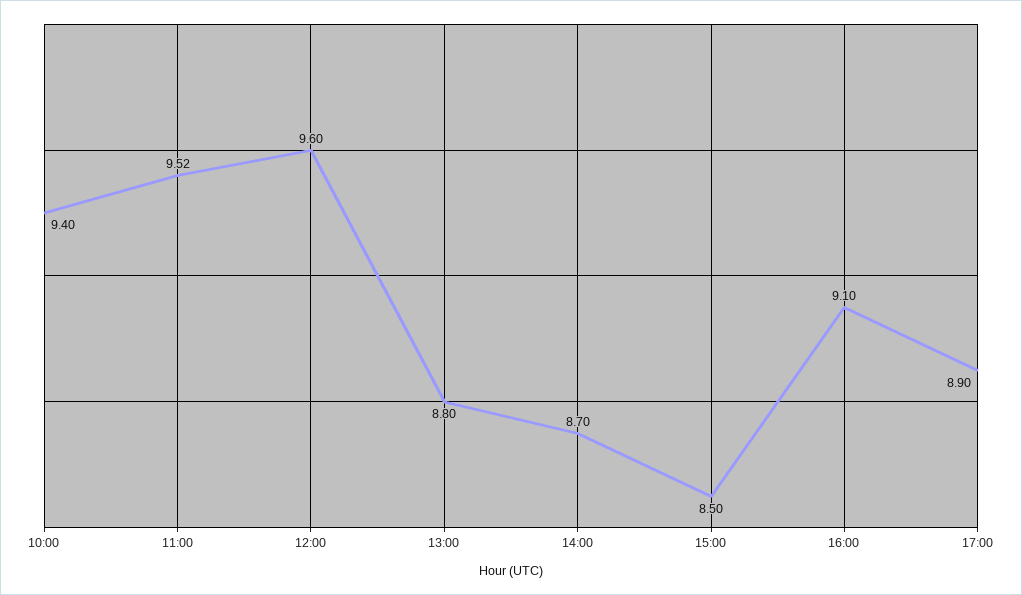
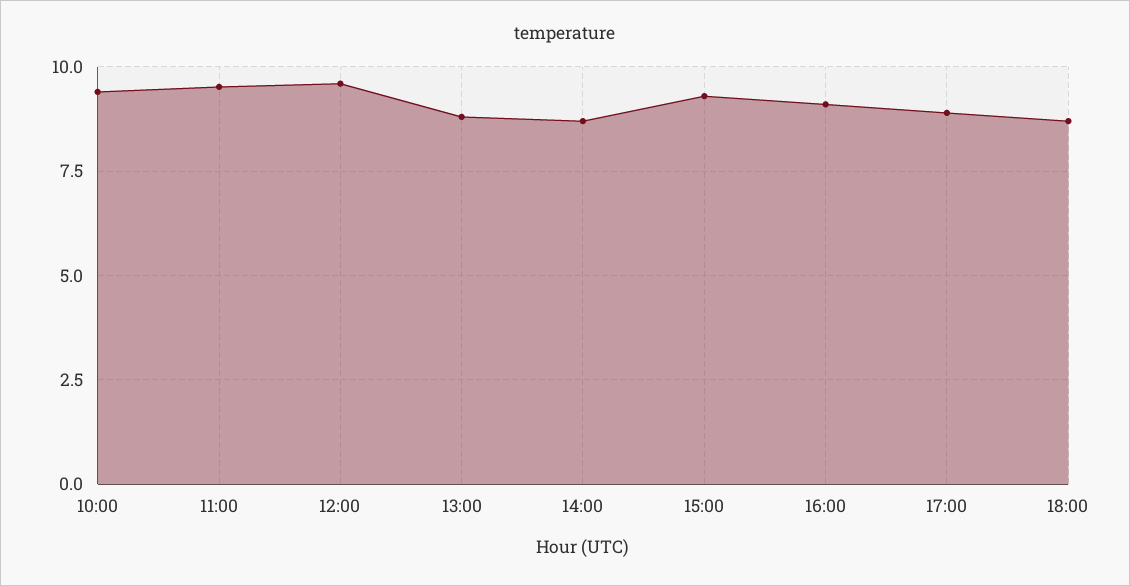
15:00: 8.5 -> 9.25
18:00: none -> 8.75

